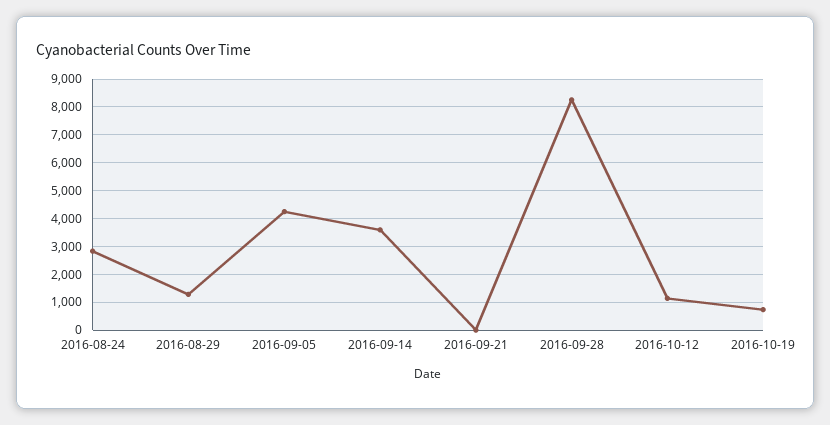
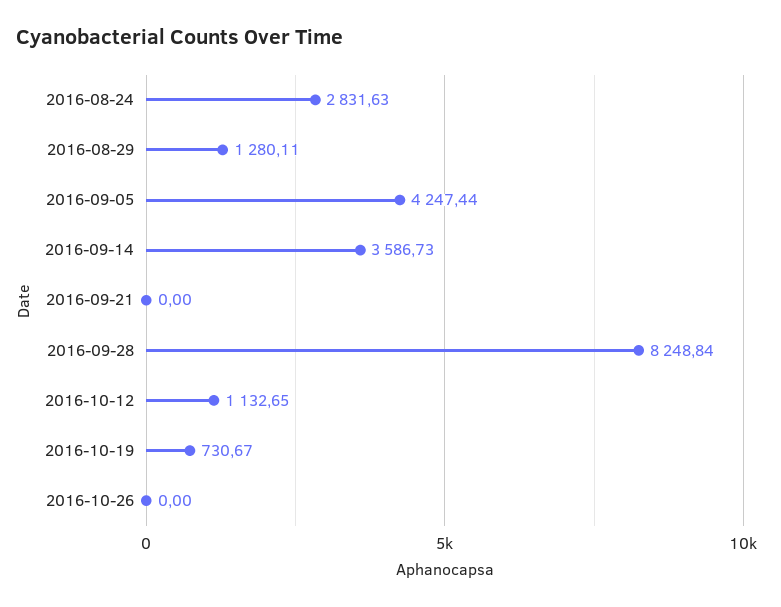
2016-10-26: none -> 0

